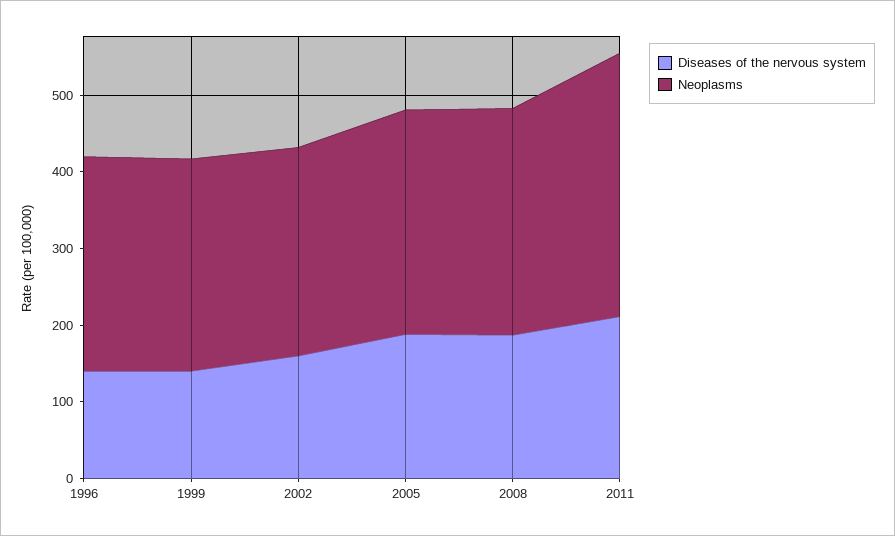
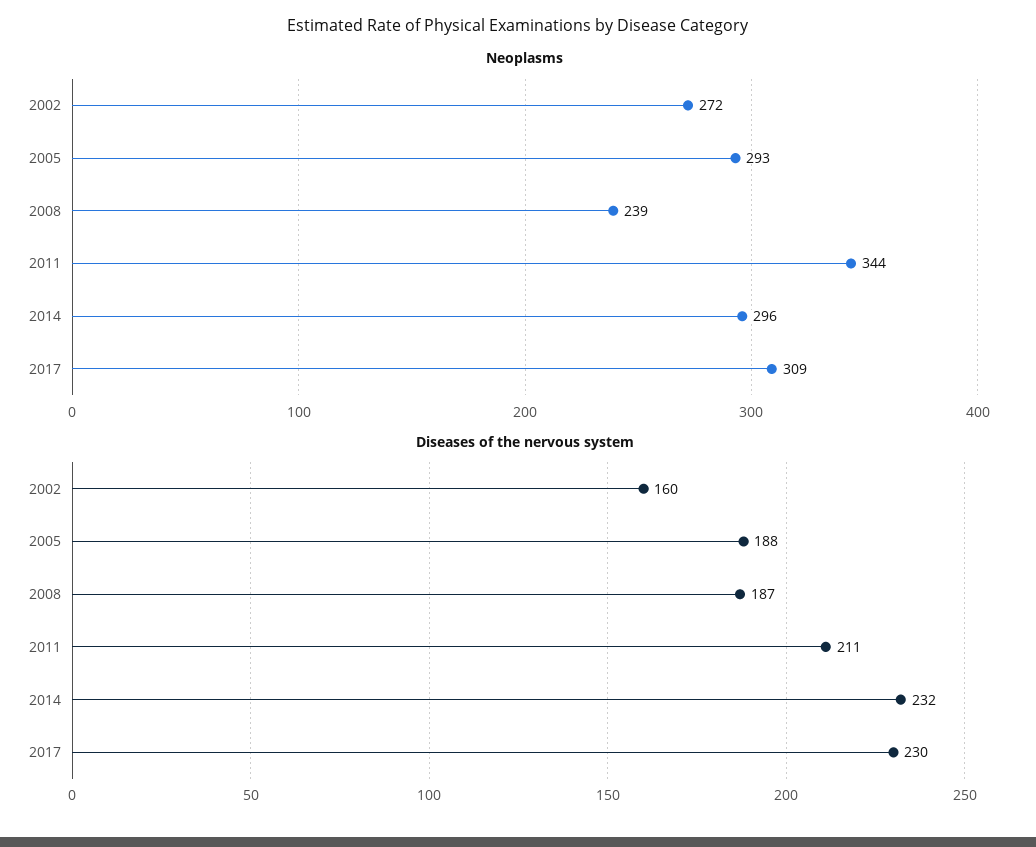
Diseases of the nervous system, 1996: 140 -> none
Neoplasms, 1996: 280 -> none
Diseases of the nervous system, 1999: 140 -> none
Neoplasms, 1999: 280 -> none
Neoplasms, 2008: 300 -> 239
Neoplasms, 2014: none -> 296
Neoplasms, 2017: none -> 309
Diseases of the nervous system, 2014: none -> 232
Diseases of the nervous system, 2017: none -> 230

